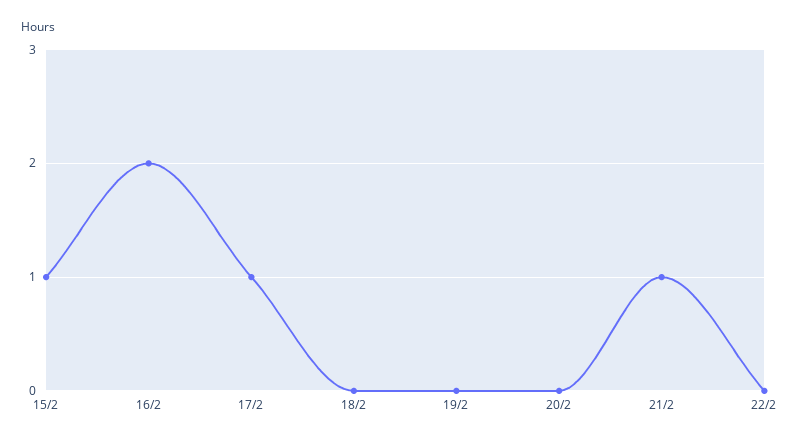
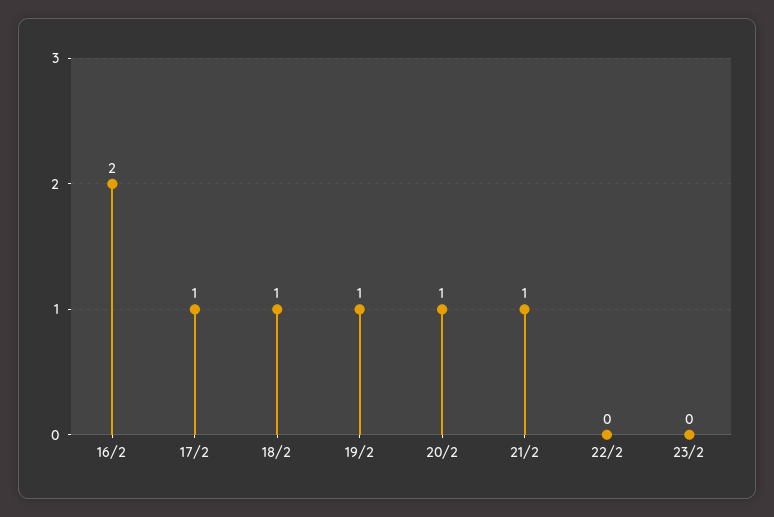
15/2: 1 -> none
18/2: 0 -> 1
19/2: 0 -> 1
20/2: 0 -> 1
23/2: none -> 0

